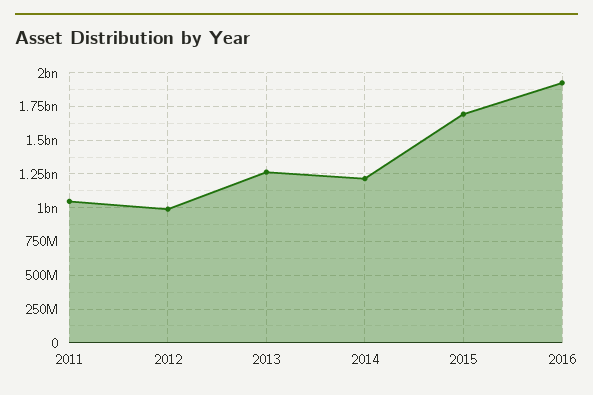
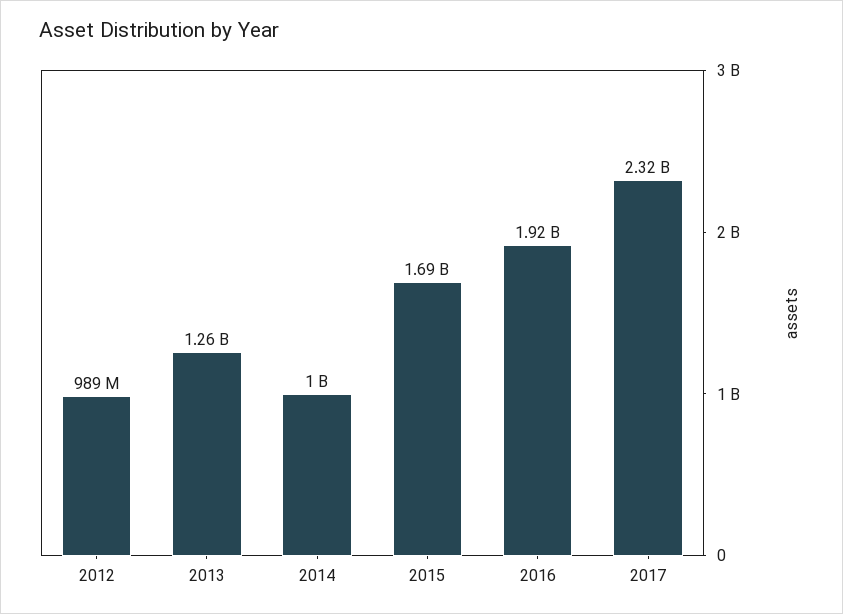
2011: 1050000000 -> none
2014: 1200000000 -> 1000000000
2017: none -> 2320000000

